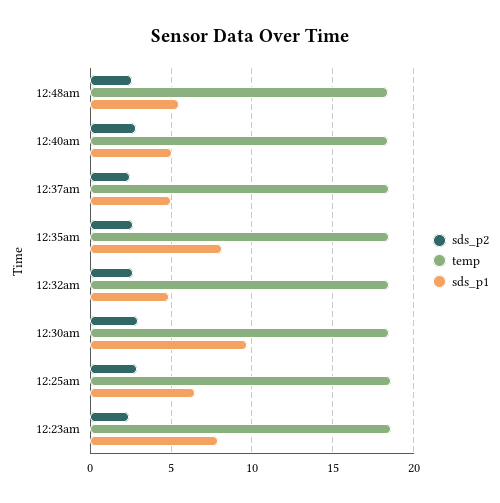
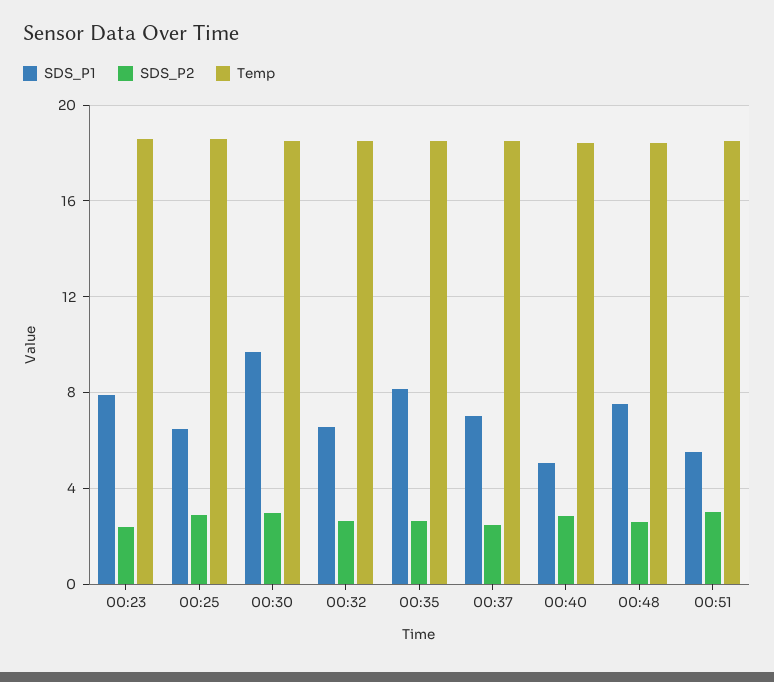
sds_p1, 12:48am: 5.5 -> 7.5
sds_p1, 12:37am: 5 -> 7
sds_p1, 12:32am: 5 -> 6.5
sds_p1, 00:51: none -> 5.5
sds_p2, 00:51: none -> 3
temp, 00:51: none -> 18.5

